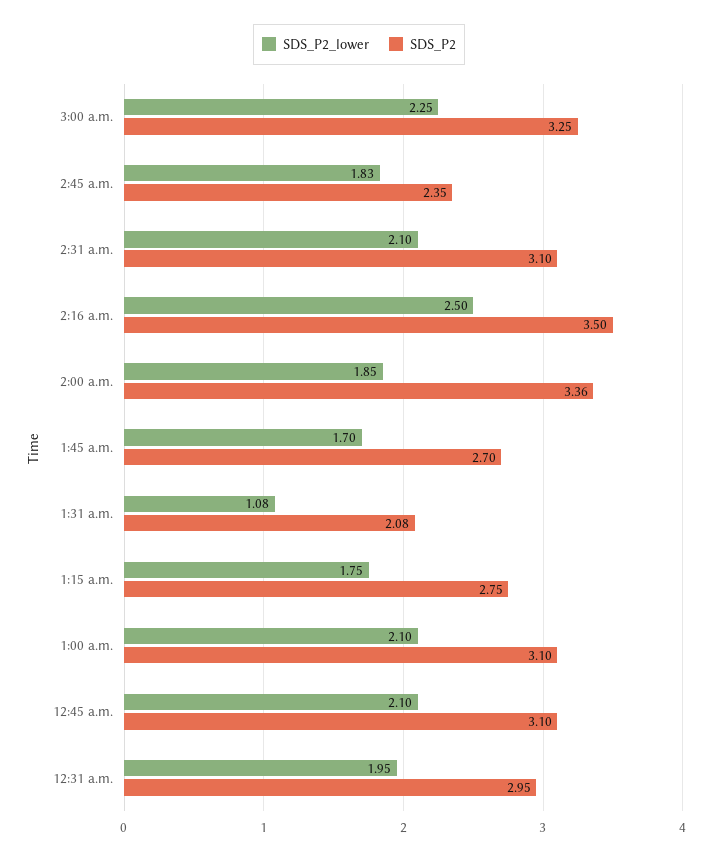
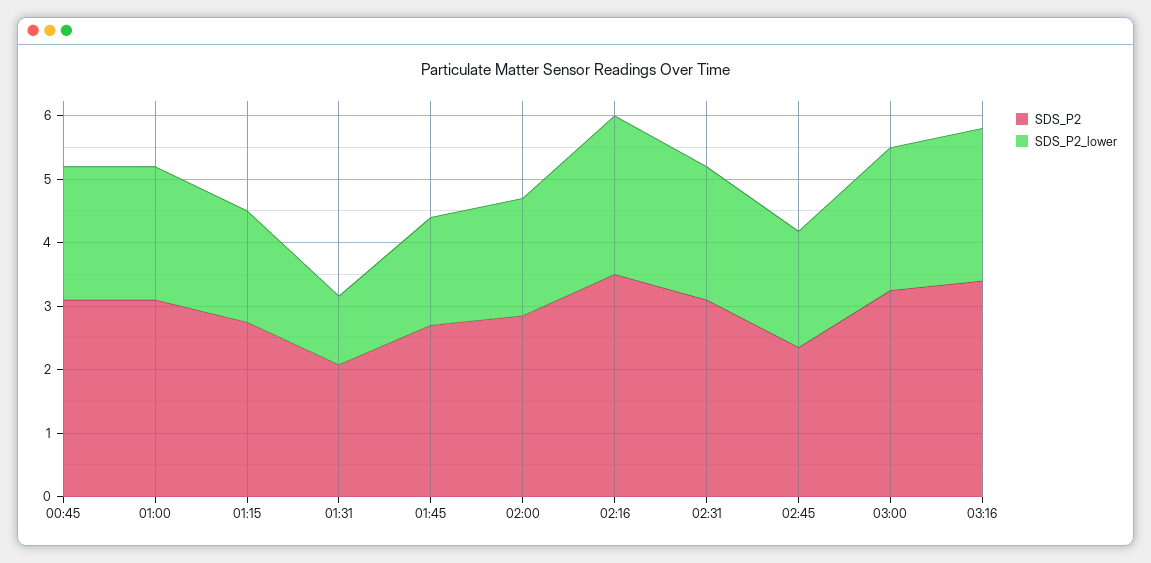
SDS_P2, 2:00 a.m.: 3.36 -> 2.8
SDS_P2_lower, 12:31 a.m.: 1.95 -> none
SDS_P2, 12:31 a.m.: 2.95 -> none
SDS_P2, 03:16: none -> 3.4
SDS_P2_lower, 03:16: none -> 2.4

